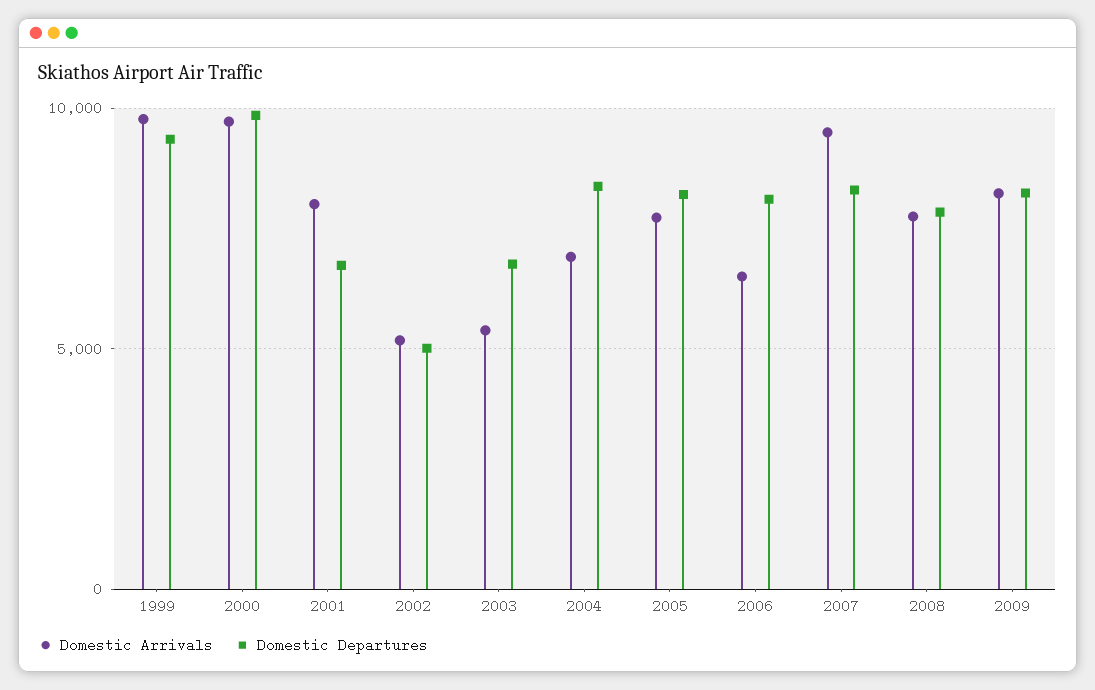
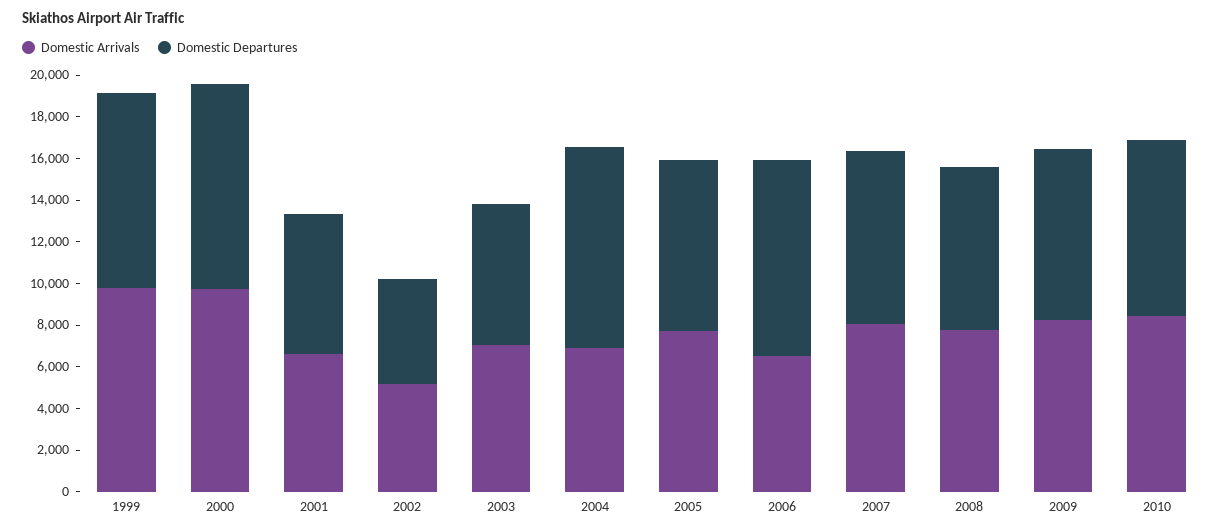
Domestic Arrivals, 2001: 8000 -> 6500
Domestic Arrivals, 2003: 5500 -> 7000
Domestic Departures, 2004: 8500 -> 9500
Domestic Departures, 2006: 8000 -> 9500
Domestic Arrivals, 2007: 9500 -> 8000
Domestic Arrivals, 2010: none -> 8500
Domestic Departures, 2010: none -> 8500

